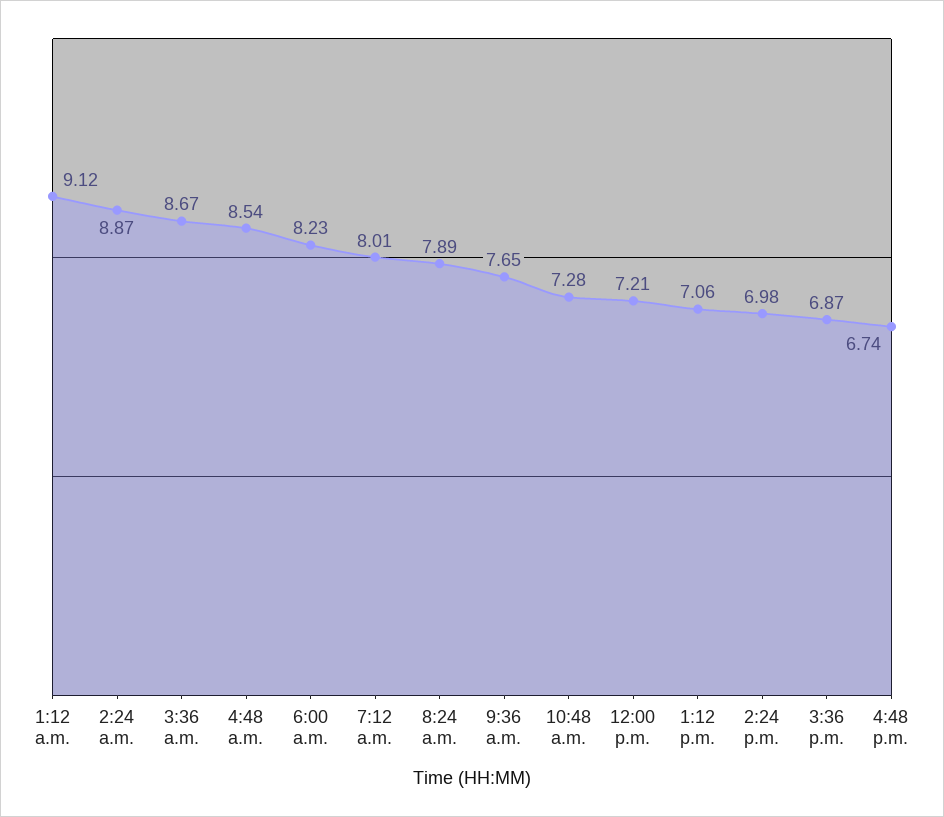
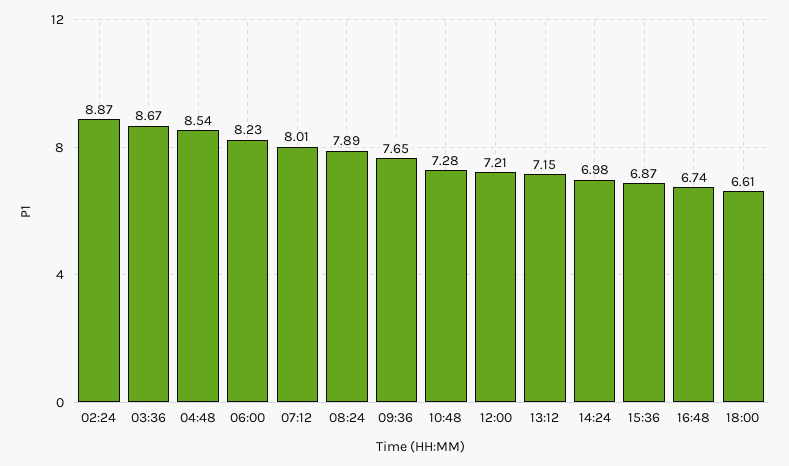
1:12 a.m.: 9.12 -> none
1:12 p.m.: 7.06 -> 7.15
18:00: none -> 6.61

